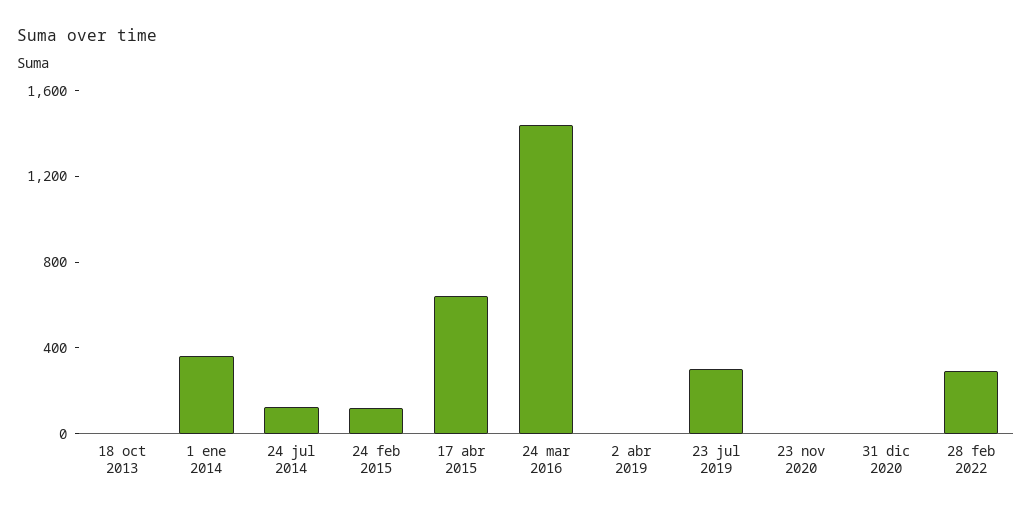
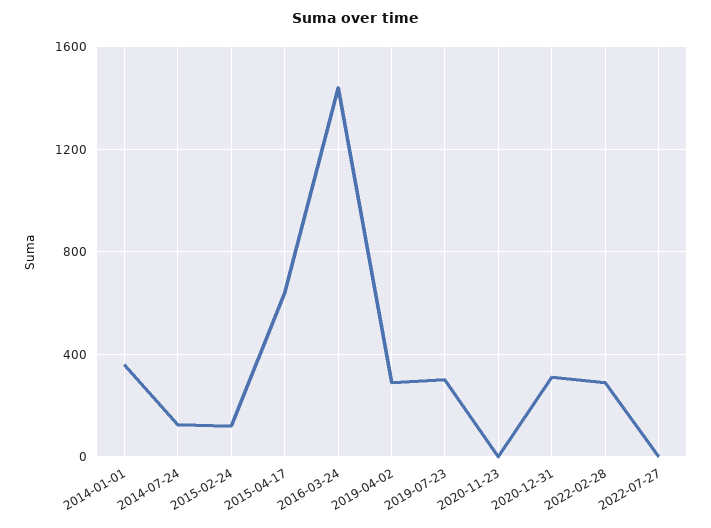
18 oct 2013: 0 -> none
2 abr 2019: 0 -> 300
31 dic 2020: 0 -> 300
2022-07-27: none -> 0

